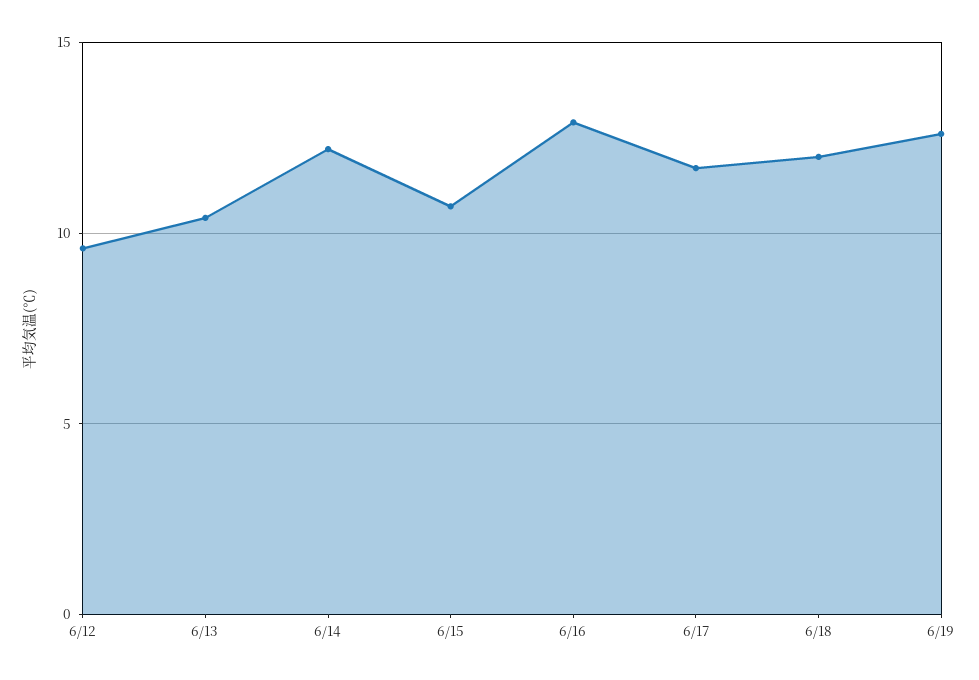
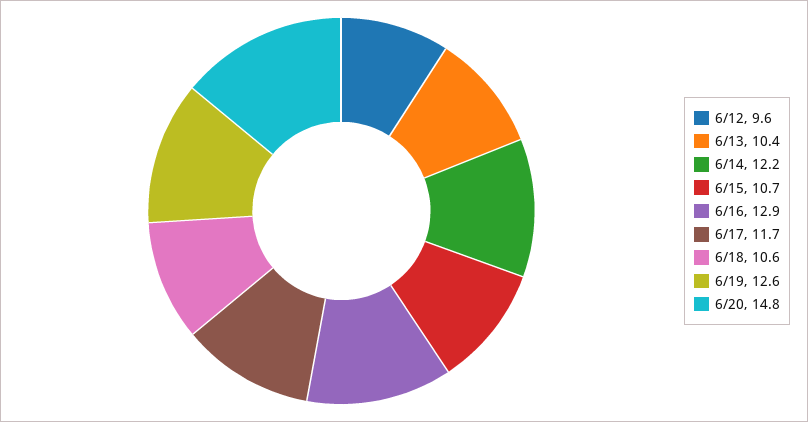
6/18: 12 -> 10.6
6/20: none -> 14.8

